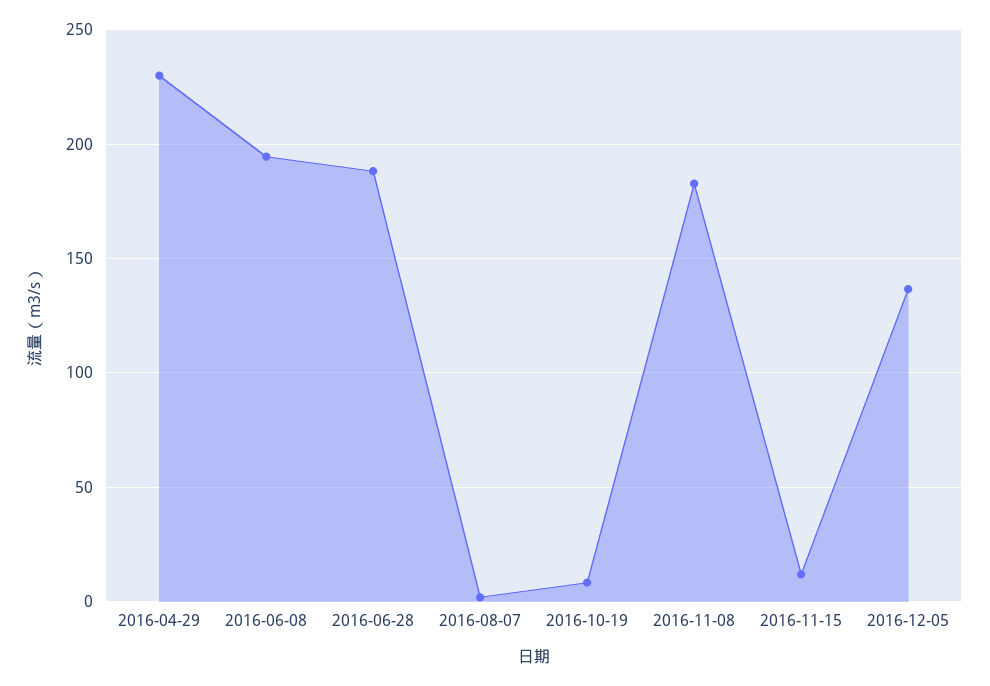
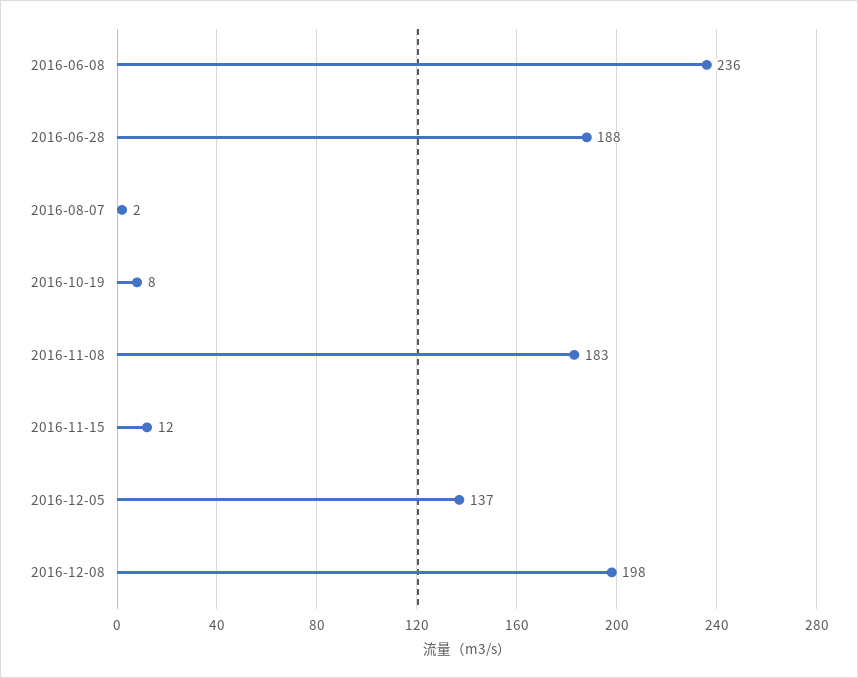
2016-04-29: 230 -> none
2016-06-08: 195 -> 236
2016-12-08: none -> 198

